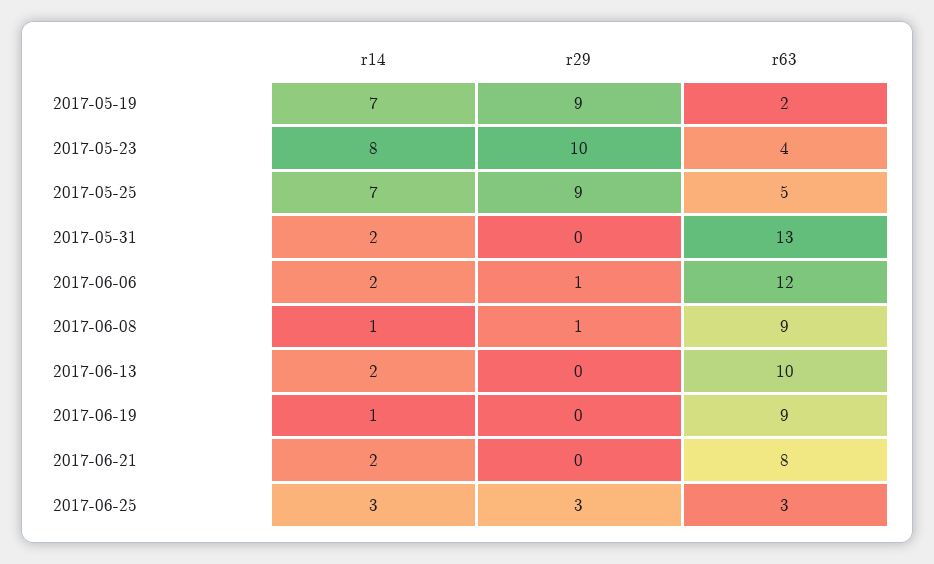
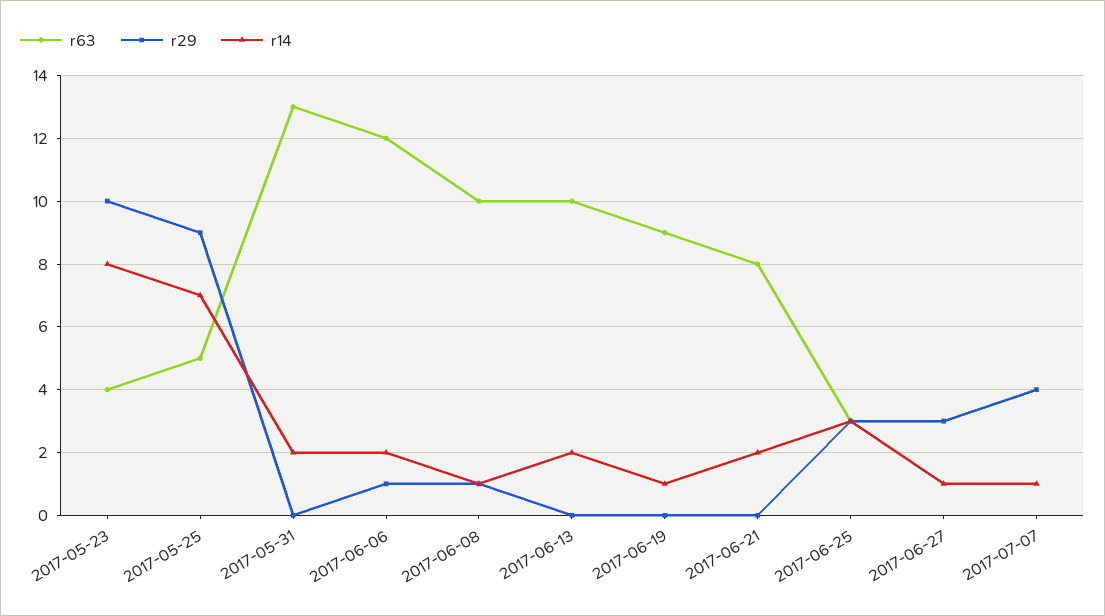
r14, 2017-05-19: 7 -> none
r29, 2017-05-19: 9 -> none
r63, 2017-05-19: 2 -> none
r63, 2017-06-08: 9 -> 10
r63, 2017-06-27: none -> 3
r29, 2017-06-27: none -> 3
r14, 2017-06-27: none -> 1
r63, 2017-07-07: none -> 4
r29, 2017-07-07: none -> 4
r14, 2017-07-07: none -> 1

